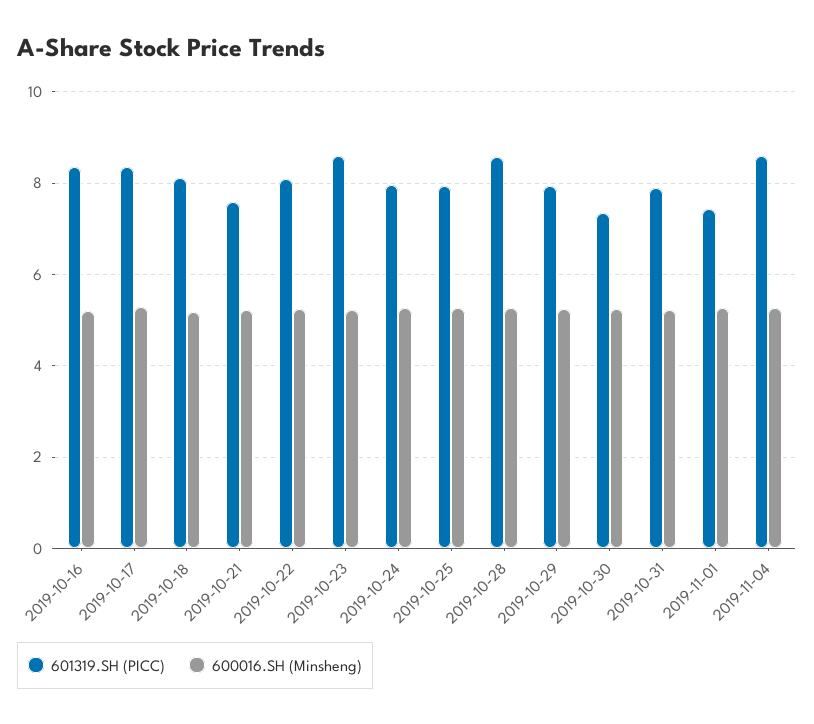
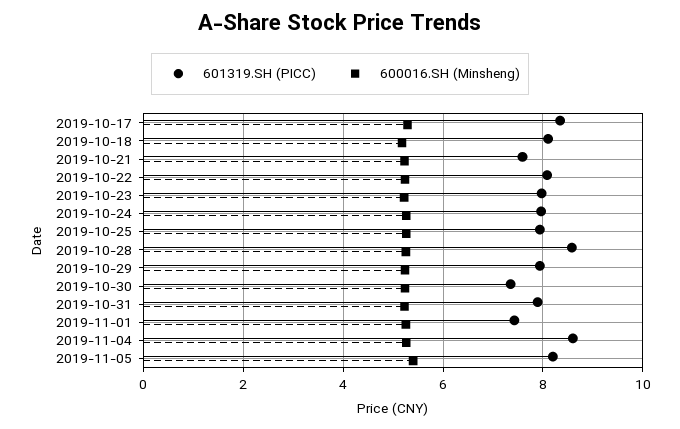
601319.SH (PICC), 2019-10-16: 8.4 -> none
600016.SH (Minsheng), 2019-10-16: 5.2 -> none
601319.SH (PICC), 2019-10-23: 8.6 -> 8
601319.SH (PICC), 2019-11-05: none -> 8.2
600016.SH (Minsheng), 2019-11-05: none -> 5.4

